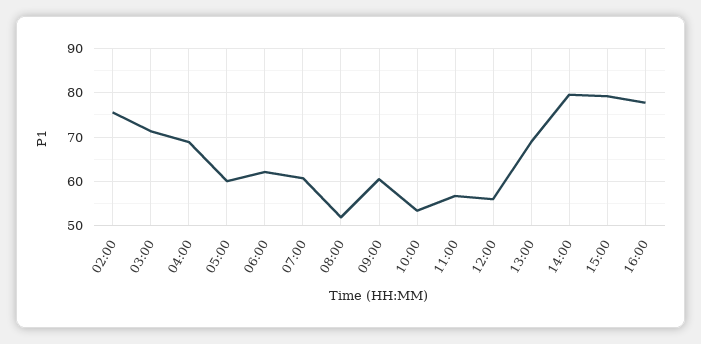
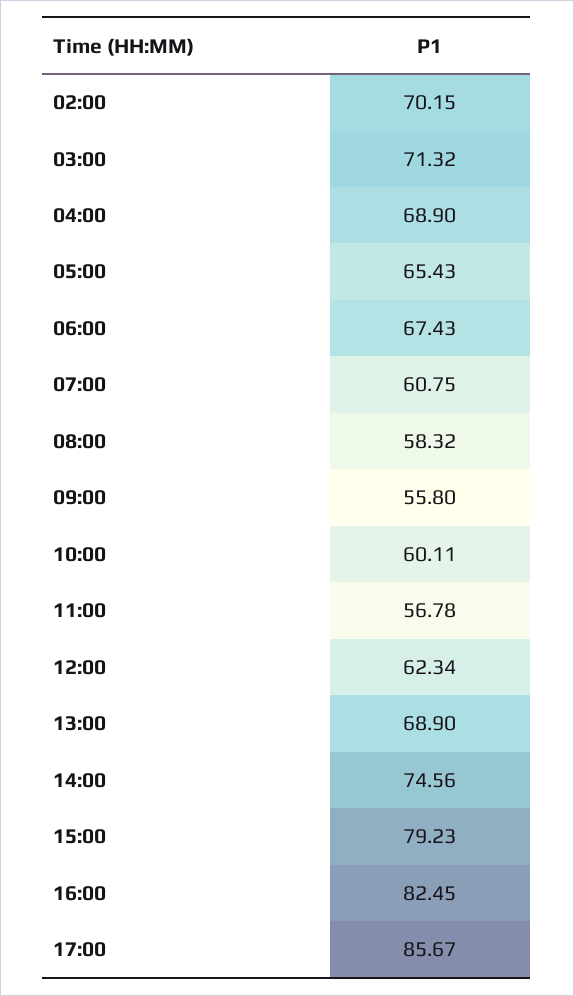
02:00: 76 -> 70.15
05:00: 60 -> 65.43
06:00: 62 -> 67.43
08:00: 52 -> 58.32
09:00: 60 -> 55.8
10:00: 54 -> 60.11
12:00: 56 -> 62.34
14:00: 80 -> 74.56
16:00: 78 -> 82.45
17:00: none -> 85.67

